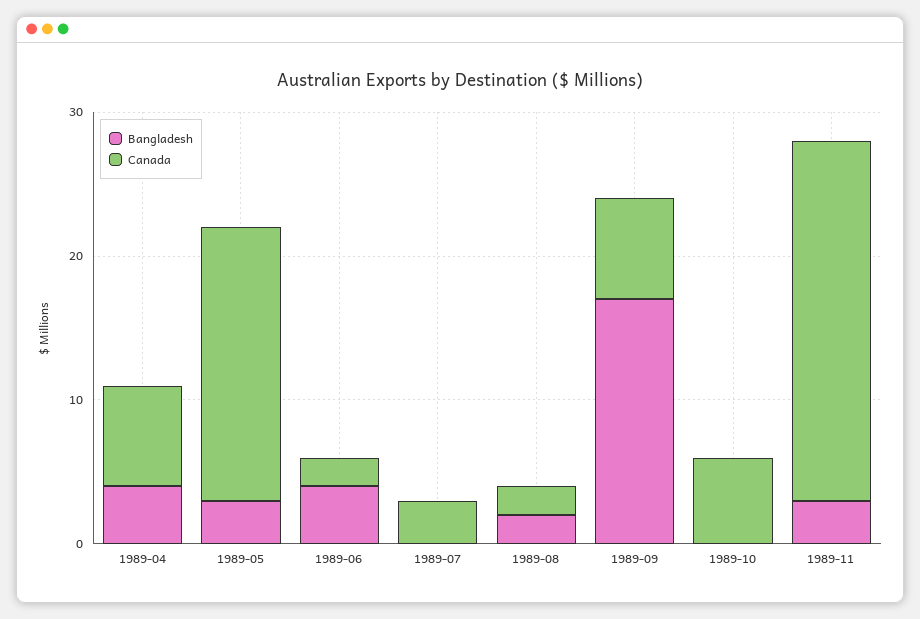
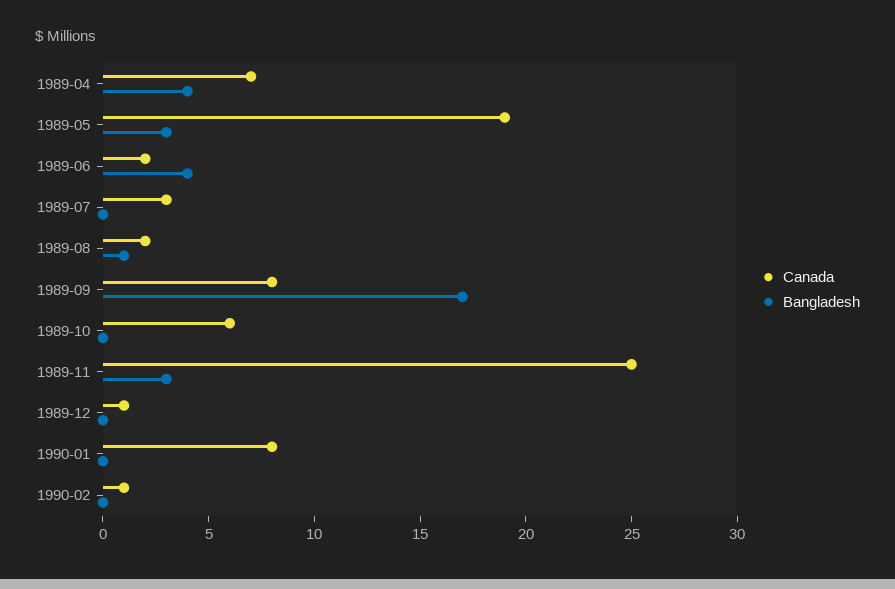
Bangladesh, 1989-08: 2 -> 1
Canada, 1989-09: 7 -> 8
Canada, 1989-12: none -> 1
Bangladesh, 1989-12: none -> 0
Canada, 1990-01: none -> 8
Bangladesh, 1990-01: none -> 0
Canada, 1990-02: none -> 1
Bangladesh, 1990-02: none -> 0

